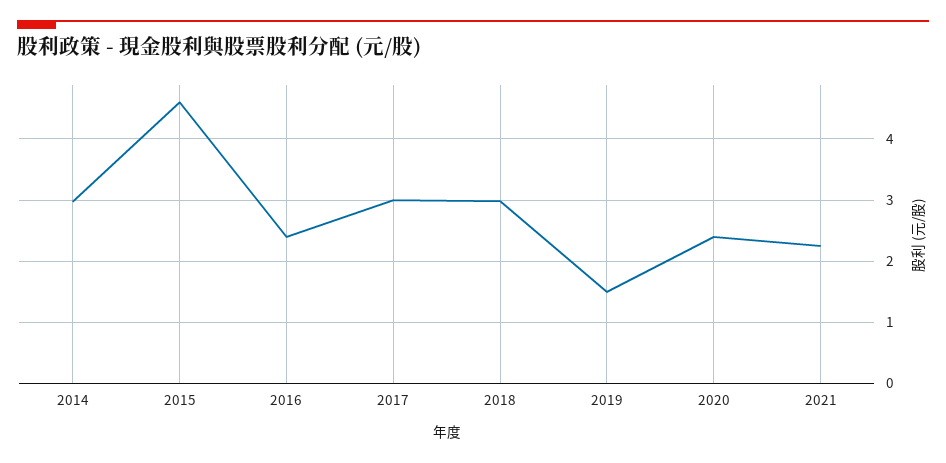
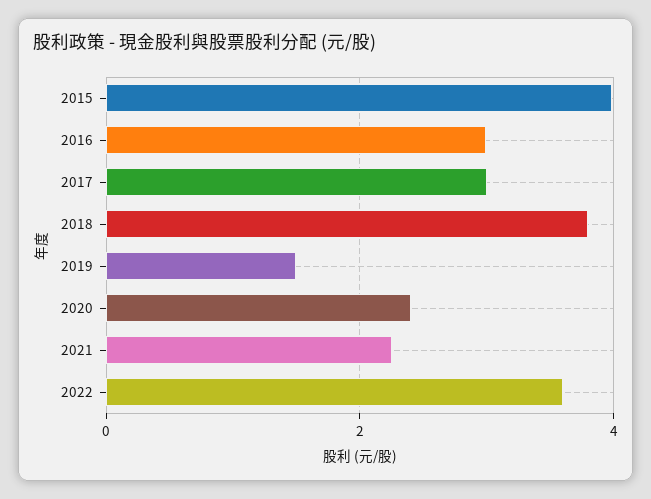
2014: 3 -> none
2015: 4.6 -> 4
2016: 2.4 -> 3
2018: 3 -> 3.8
2022: none -> 3.6

